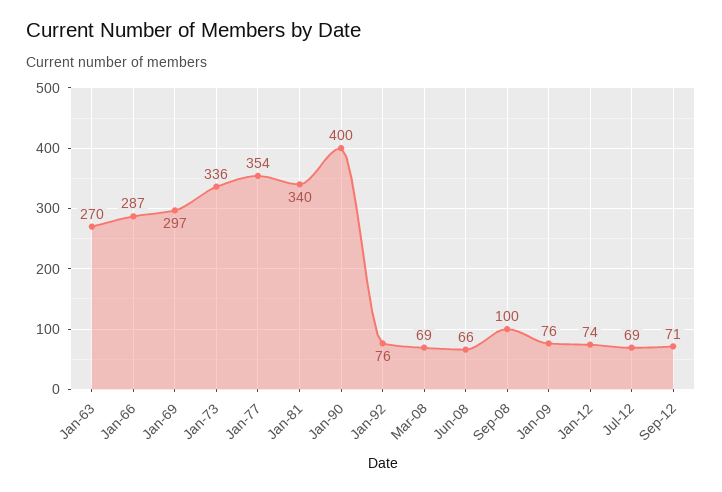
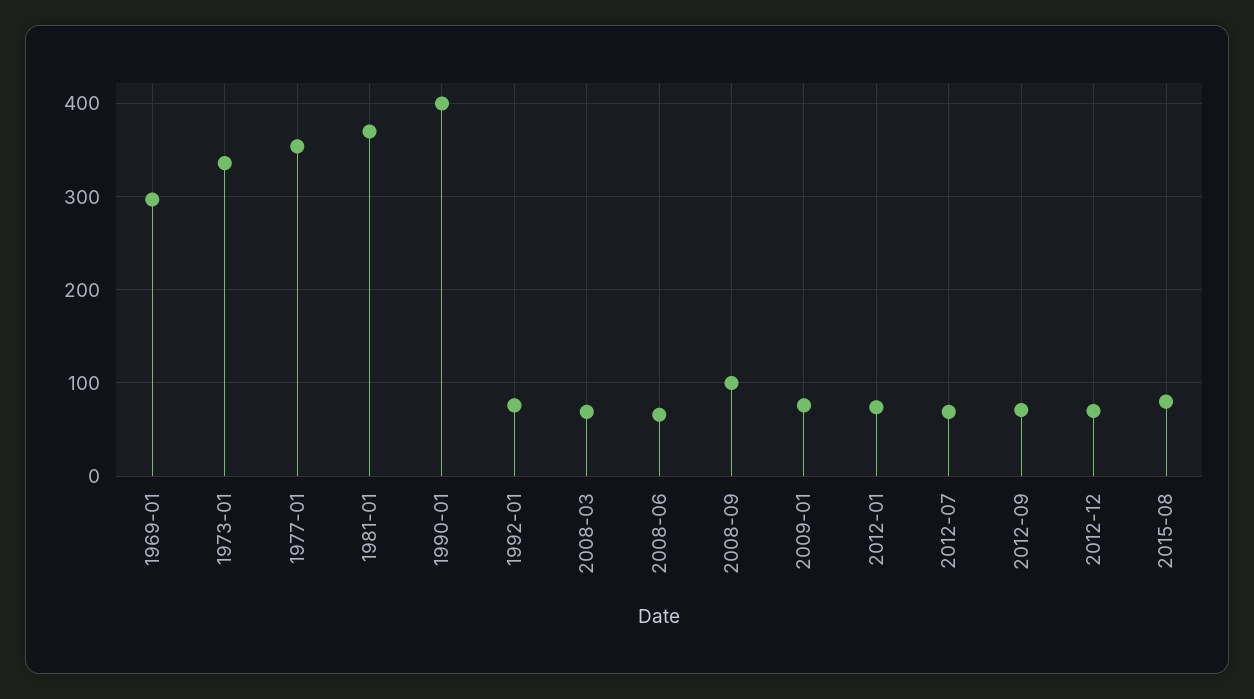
Jan-63: 270 -> none
Jan-66: 287 -> none
Jan-81: 340 -> 370
2012-12: none -> 70
2015-08: none -> 80

